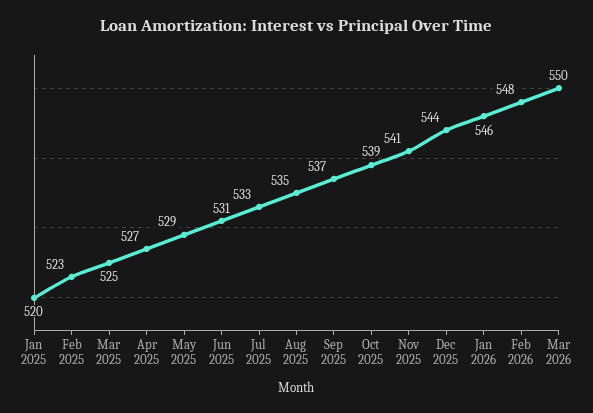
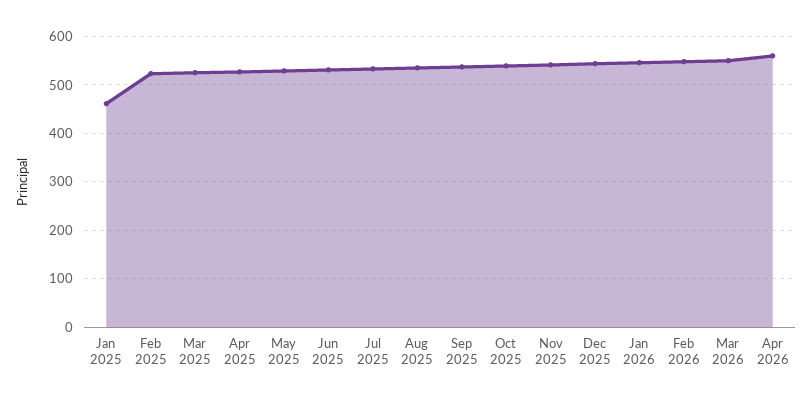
Jan 2025: 520 -> 460
Apr 2026: none -> 560

